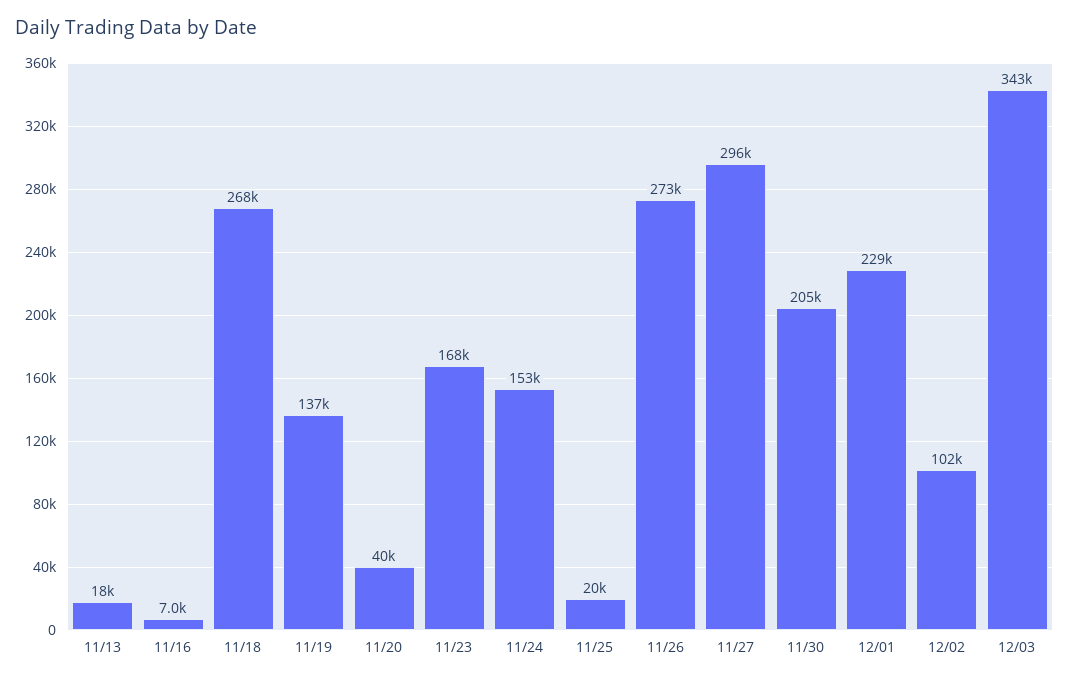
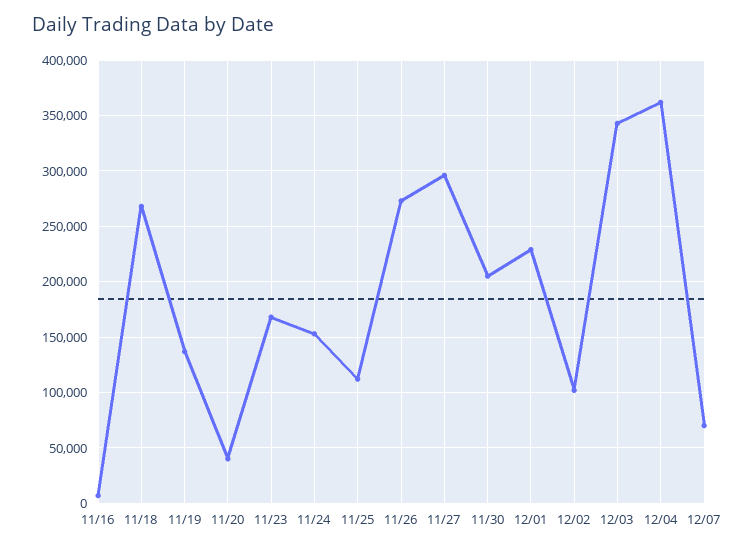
11/13: 18000 -> none
11/25: 20000 -> 110000
12/04: none -> 360000
12/07: none -> 70000

